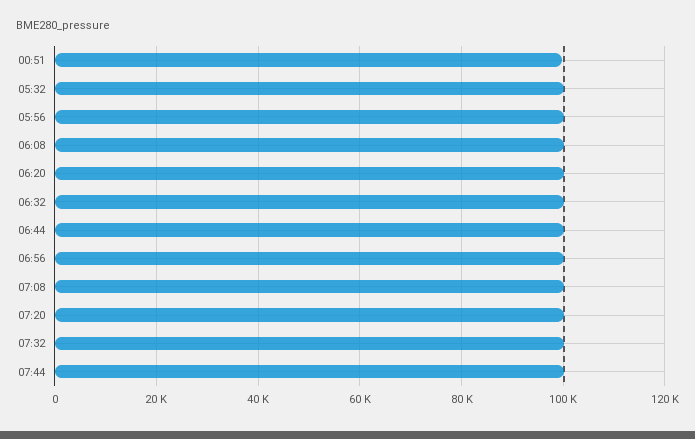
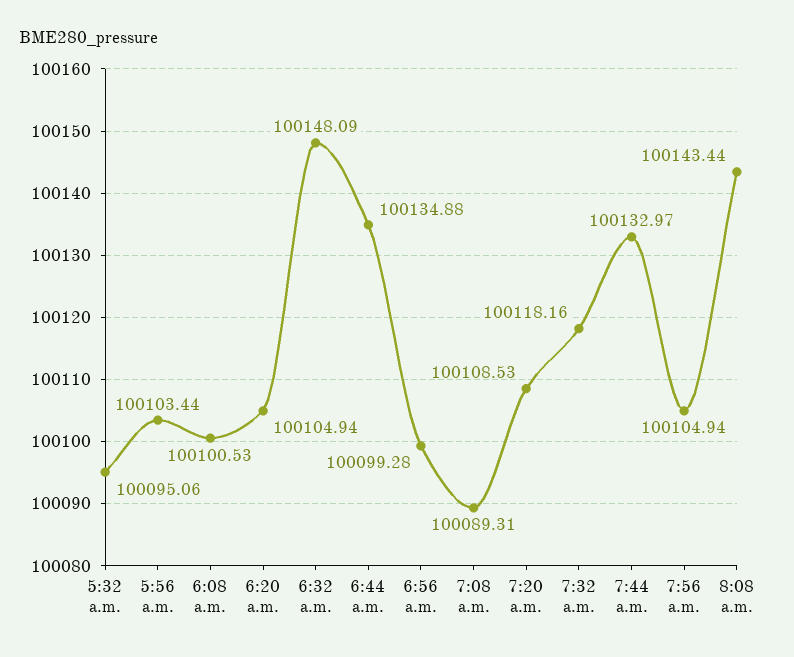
00:51: 100000 -> none
7:56 a.m.: none -> 100104.94
8:08 a.m.: none -> 100143.44

